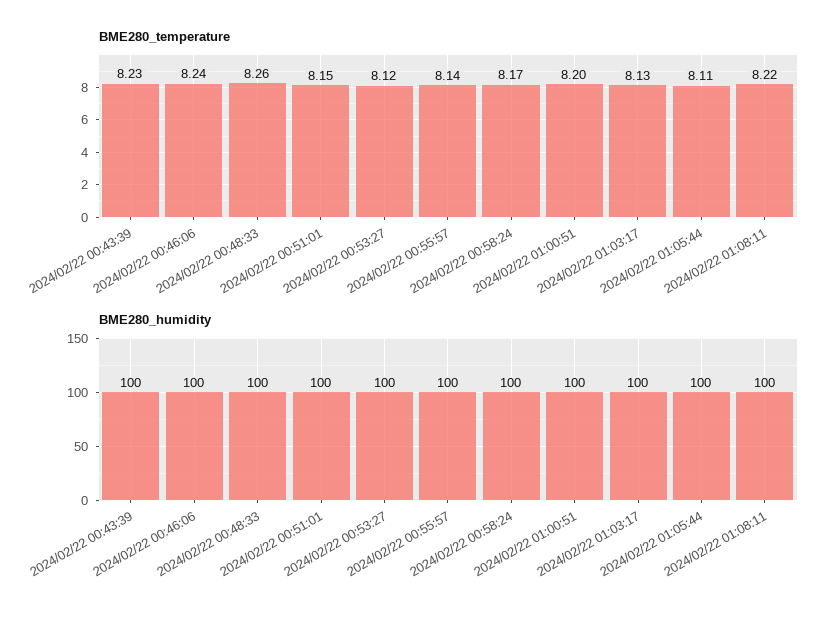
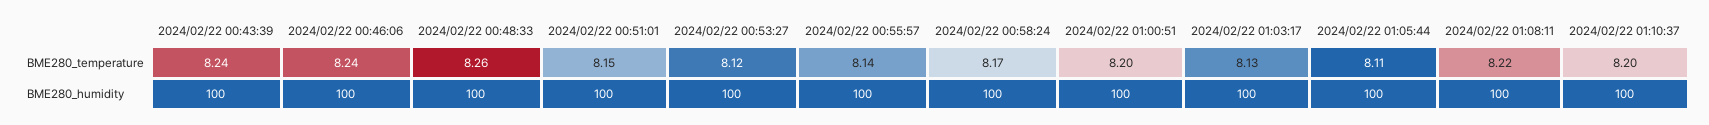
BME280_temperature, 2024/02/22 00:43:39: 8.23 -> 8.24
BME280_temperature, 2024/02/22 01:10:37: none -> 8.2
BME280_humidity, 2024/02/22 01:10:37: none -> 100

